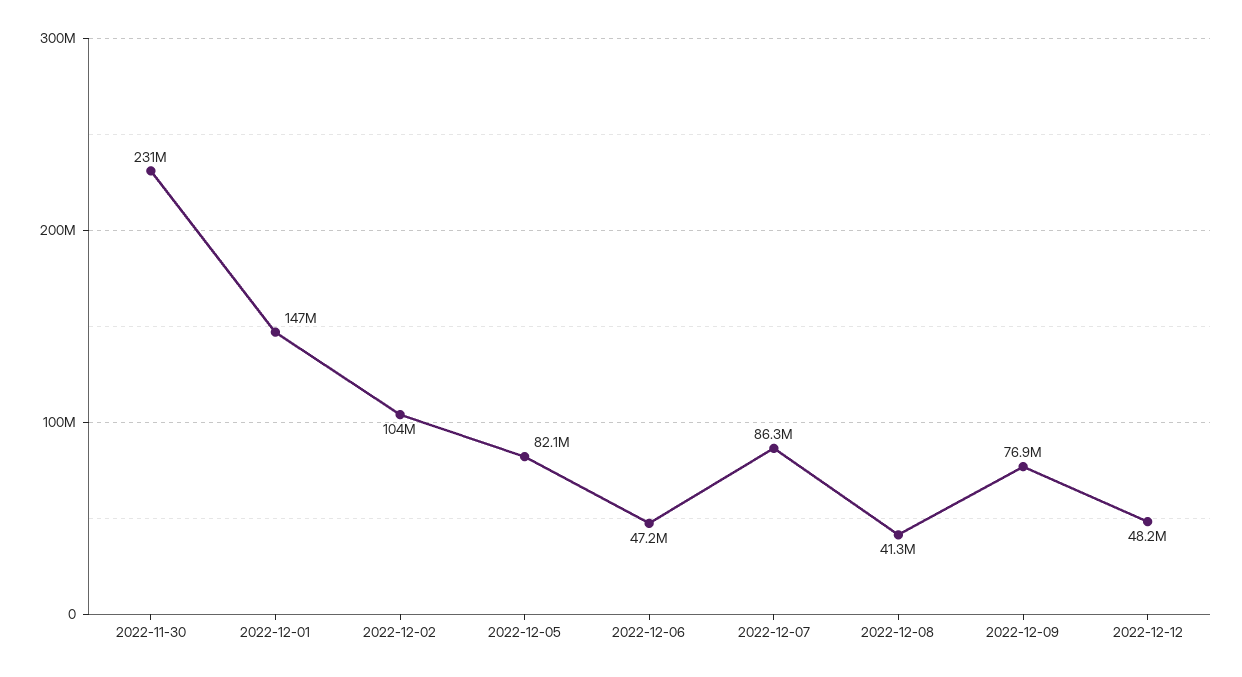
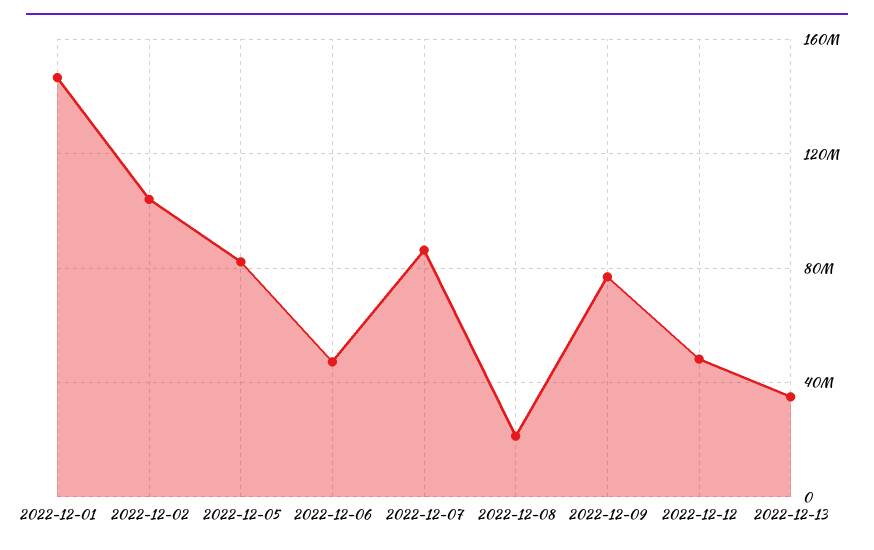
2022-11-30: 231000000 -> none
2022-12-08: 41300000 -> 20000000
2022-12-13: none -> 35000000

